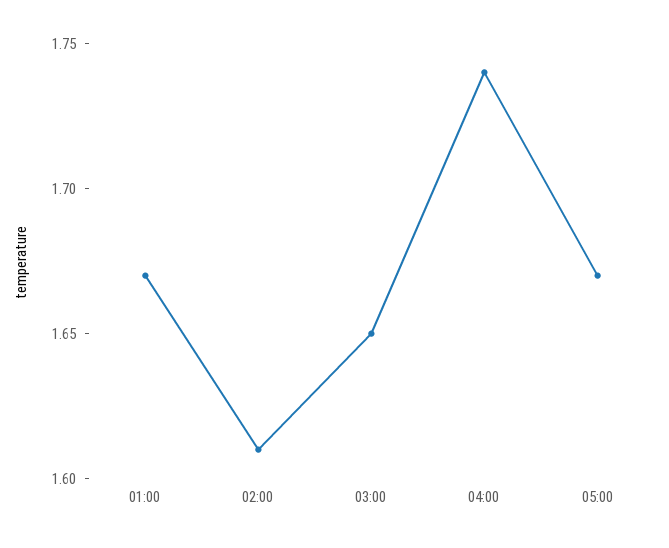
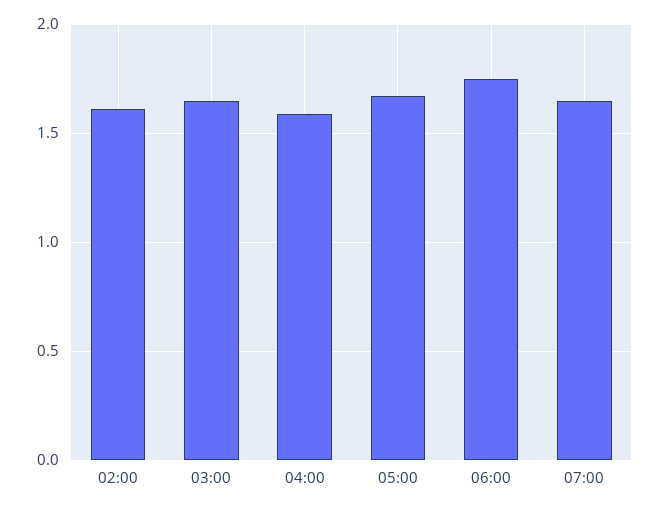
01:00: 1.67 -> none
04:00: 1.74 -> 1.6
06:00: none -> 1.75
07:00: none -> 1.65

